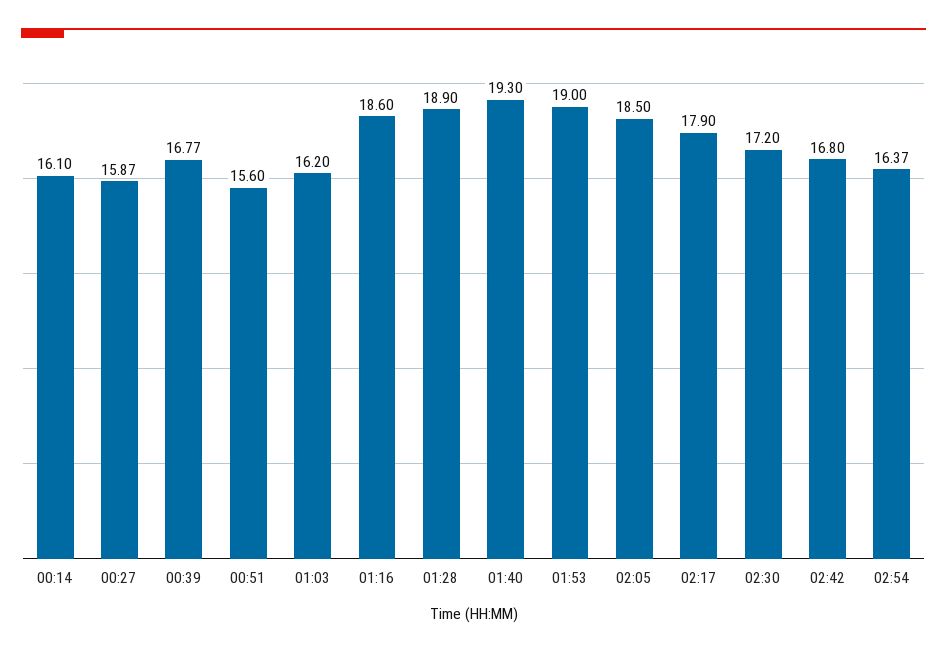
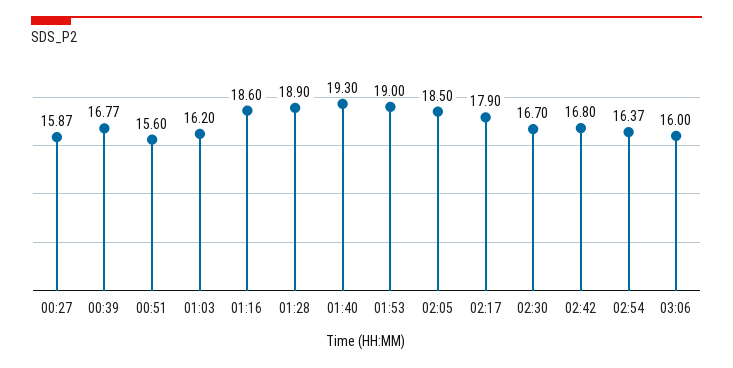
00:14: 16.1 -> none
02:30: 17.2 -> 16.7
03:06: none -> 16

